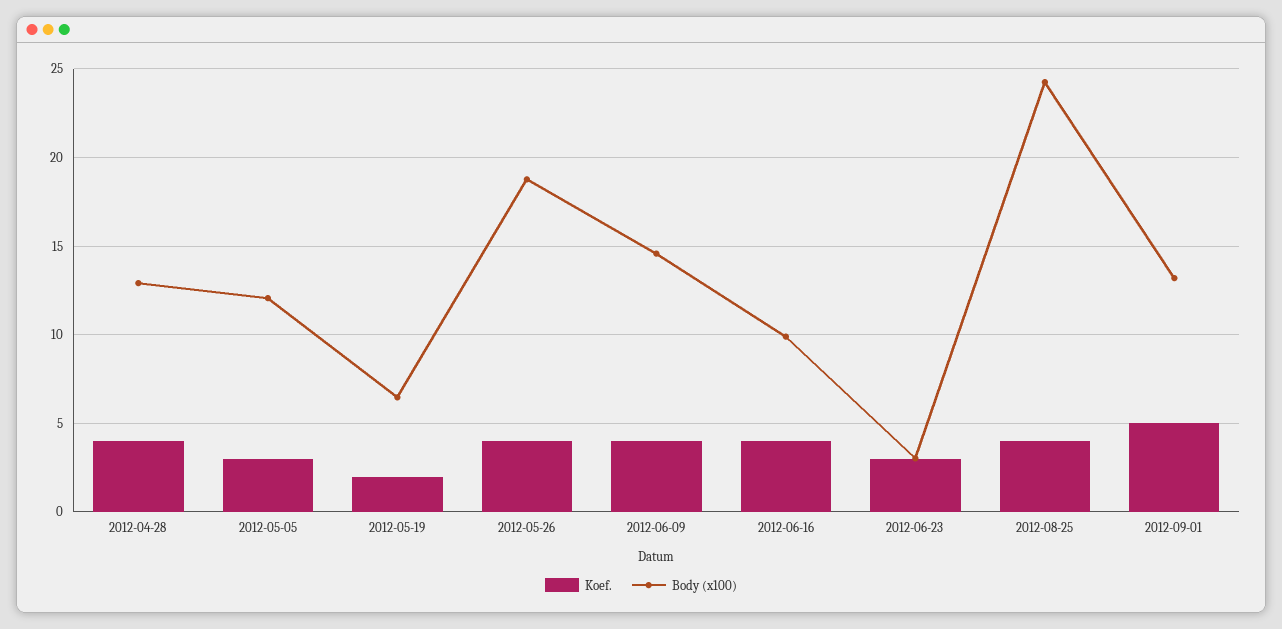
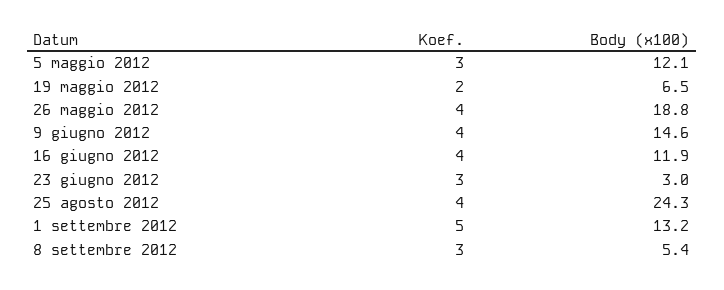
Koef., 2012-04-28: 4 -> none
Body (x100), 2012-04-28: 13 -> none
Body (x100), 2012-06-16: 10 -> 11.9
Koef., 8 settembre 2012: none -> 3
Body (x100), 8 settembre 2012: none -> 5.4

